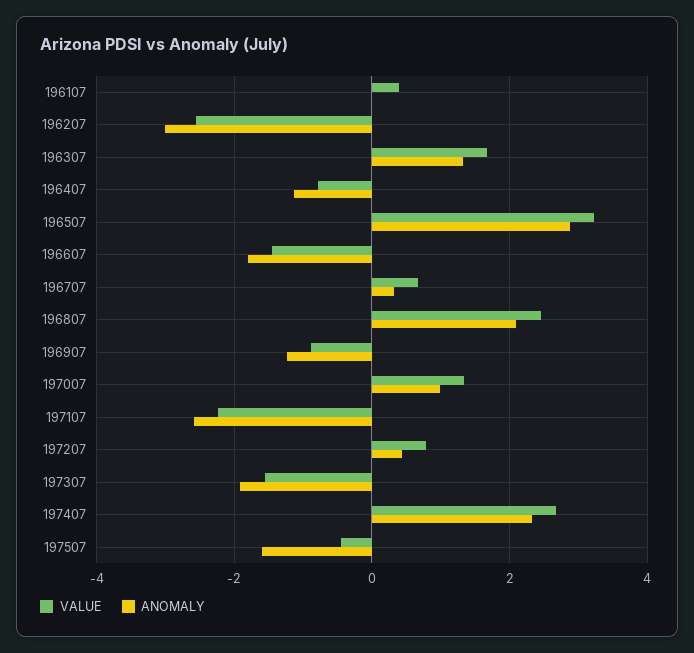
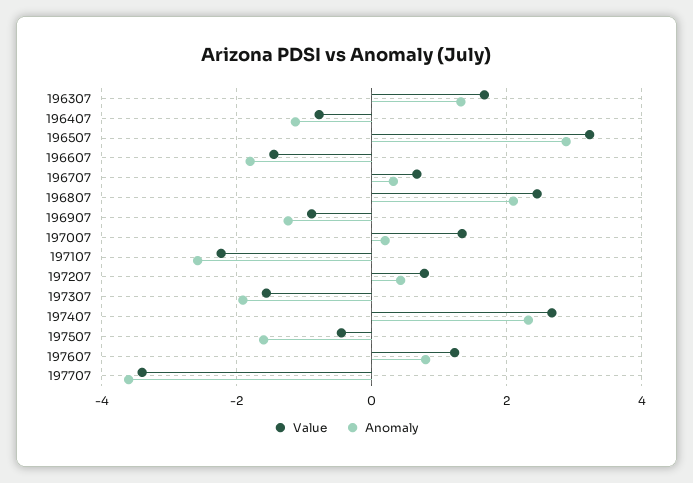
VALUE, 196107: 0.4 -> none
ANOMALY, 196107: 0 -> none
VALUE, 196207: -2.6 -> none
ANOMALY, 196207: -3 -> none
ANOMALY, 197007: 1 -> 0.2
VALUE, 197607: none -> 1.2
ANOMALY, 197607: none -> 0.8
VALUE, 197707: none -> -3.4
ANOMALY, 197707: none -> -3.6

